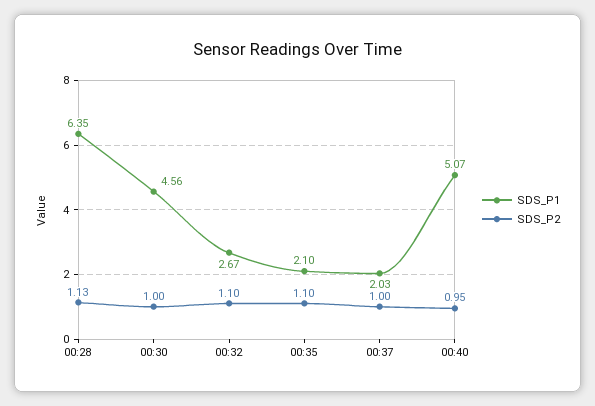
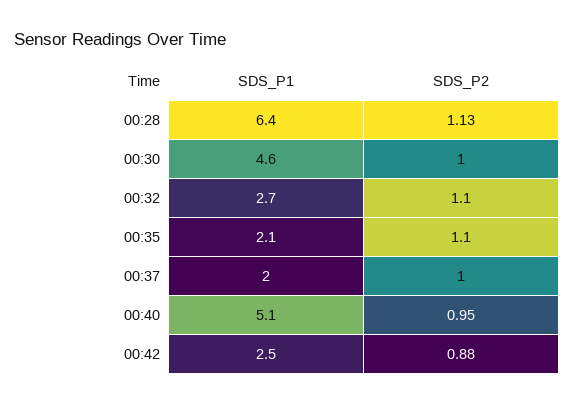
SDS_P1, 00:42: none -> 2.5
SDS_P2, 00:42: none -> 0.88

